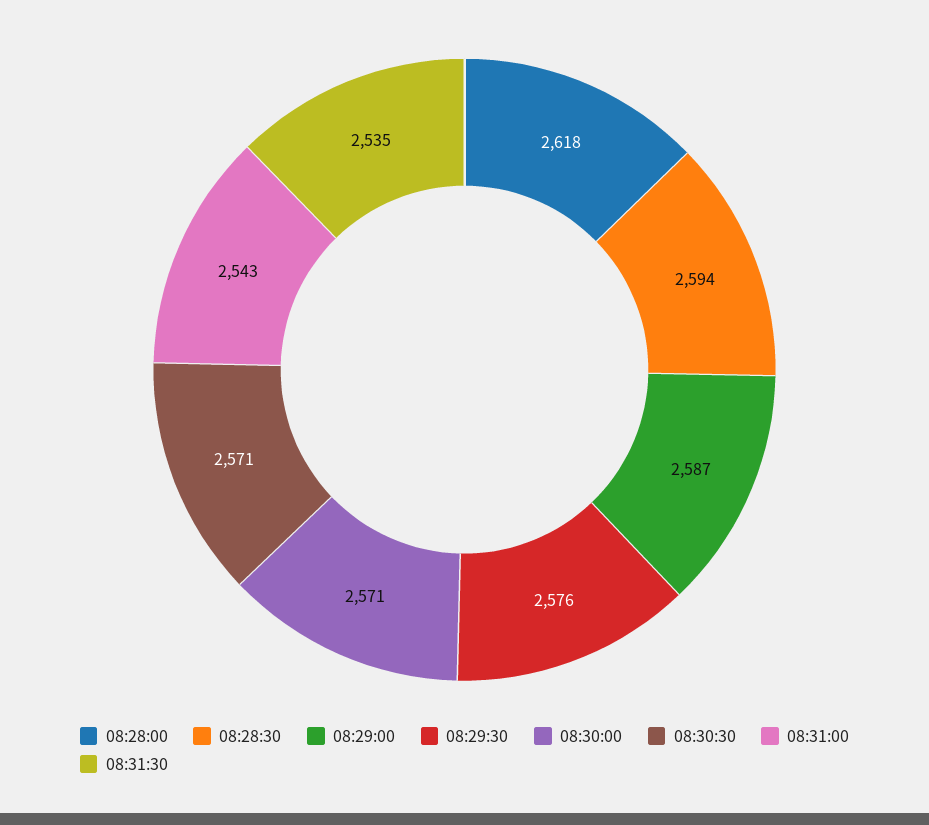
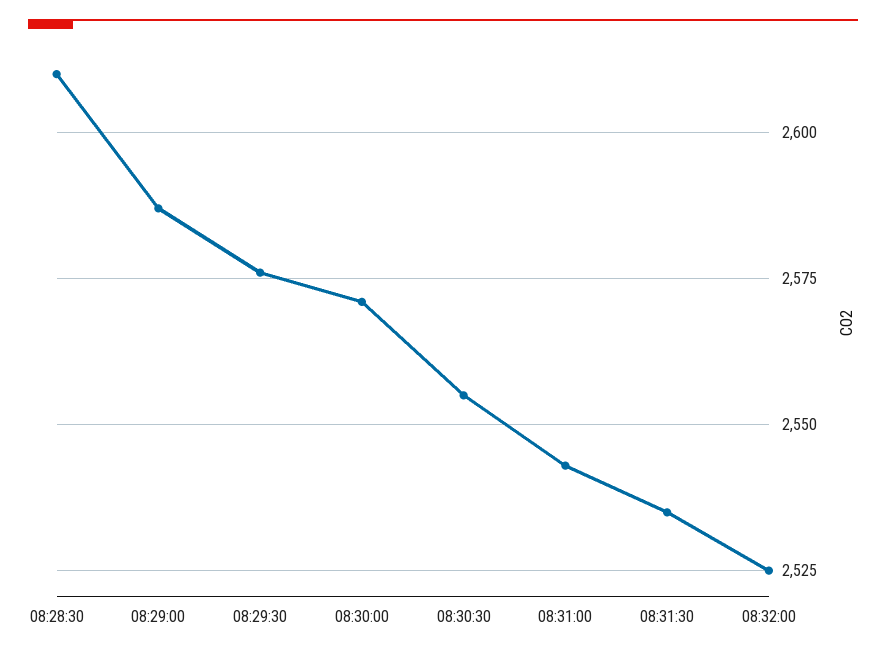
08:28:00: 2618 -> none
08:28:30: 2594 -> 2610
08:30:30: 2571 -> 2555
08:32:00: none -> 2525

